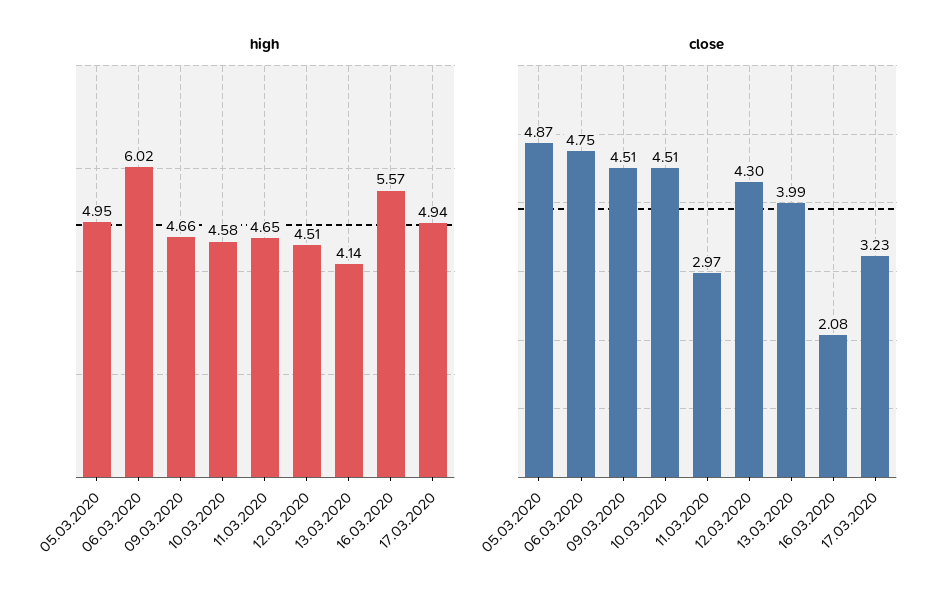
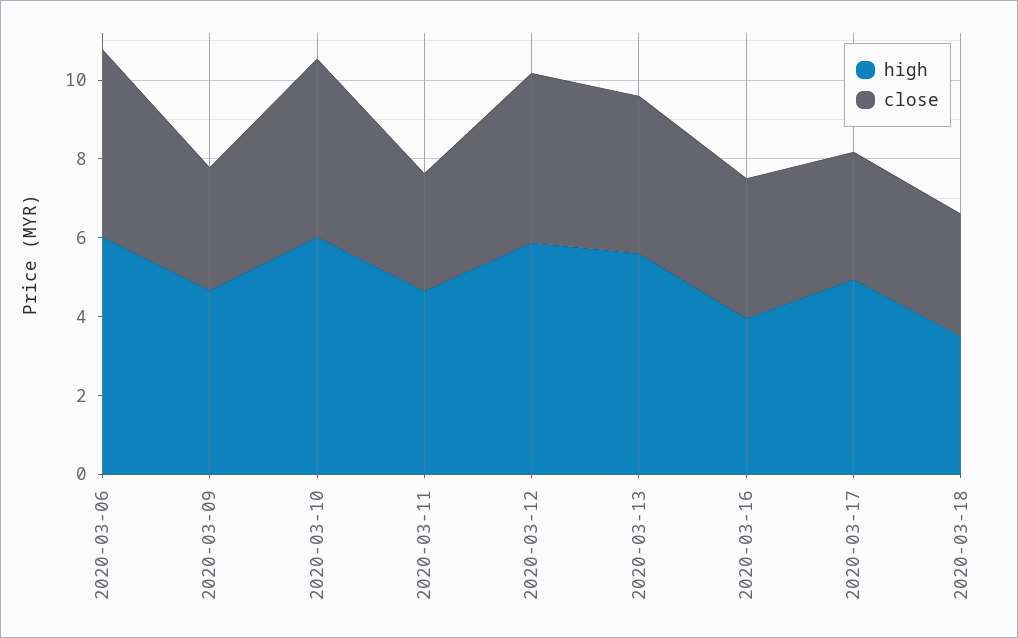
high, 05.03.2020: 4.95 -> none
high, 10.03.2020: 4.58 -> 6
high, 12.03.2020: 4.51 -> 6
high, 13.03.2020: 4.14 -> 5.5
high, 16.03.2020: 5.57 -> 4
close, 05.03.2020: 4.87 -> none
close, 09.03.2020: 4.51 -> 3
close, 16.03.2020: 2.08 -> 3.5
high, 2020-03-18: none -> 3.5
close, 2020-03-18: none -> 3

